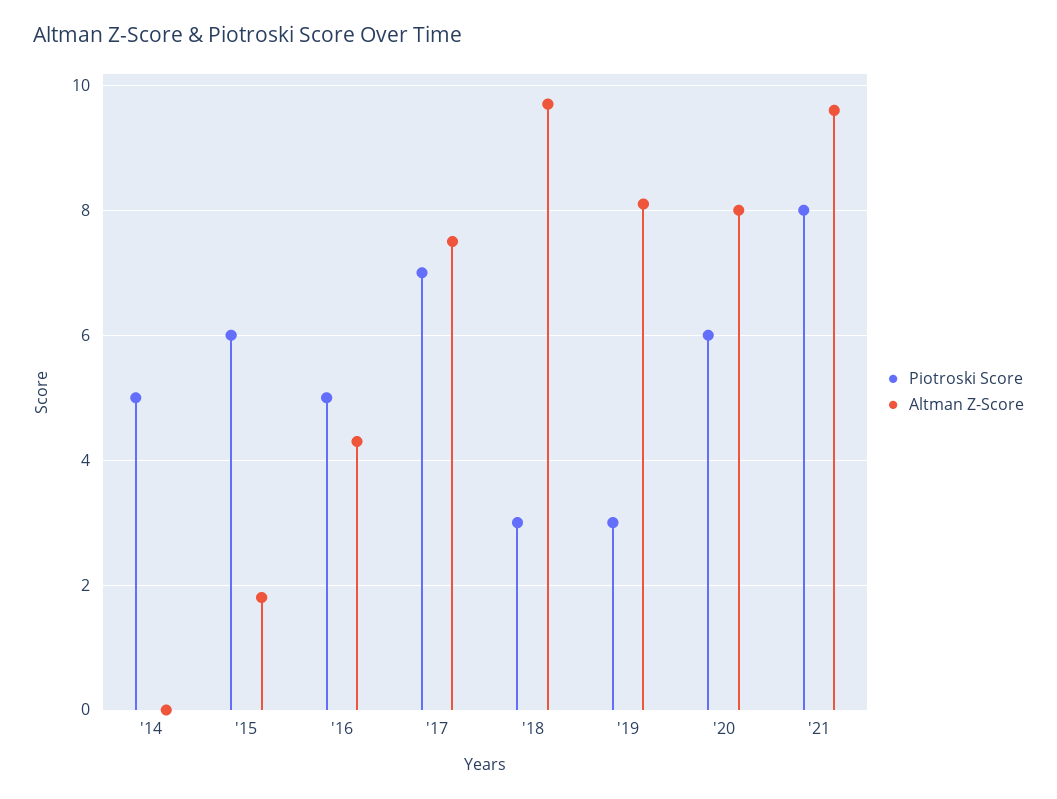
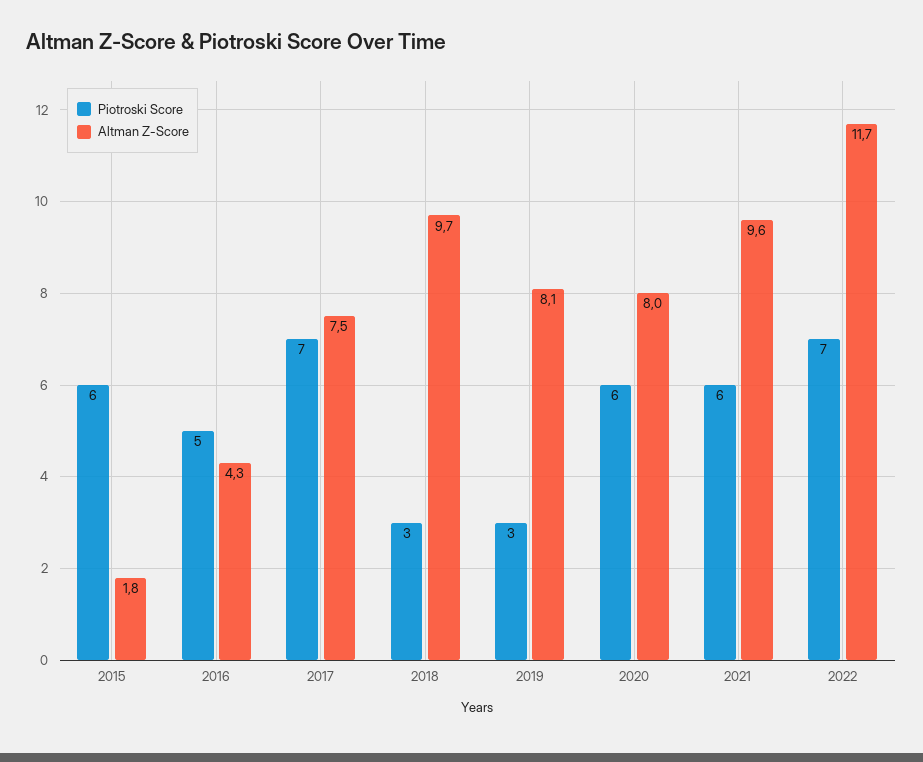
Piotroski Score, '14: 5 -> none
Altman Z-Score, '14: 0 -> none
Piotroski Score, '21: 8 -> 6
Piotroski Score, 2022: none -> 7
Altman Z-Score, 2022: none -> 11.7

